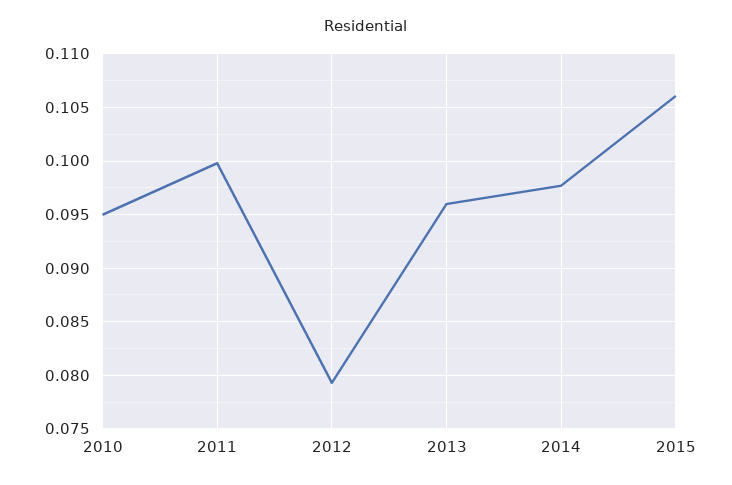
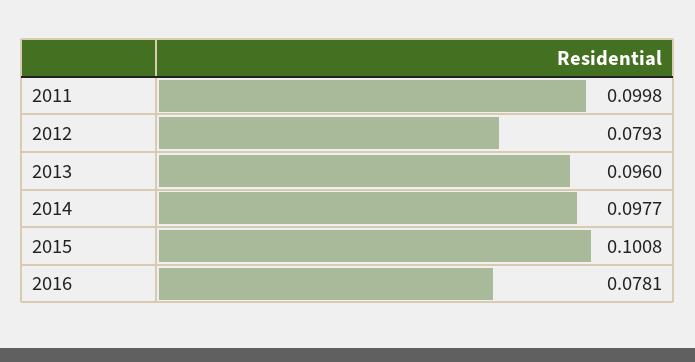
2010: 0.095 -> none
2015: 0.106 -> 0.1008
2016: none -> 0.0781

